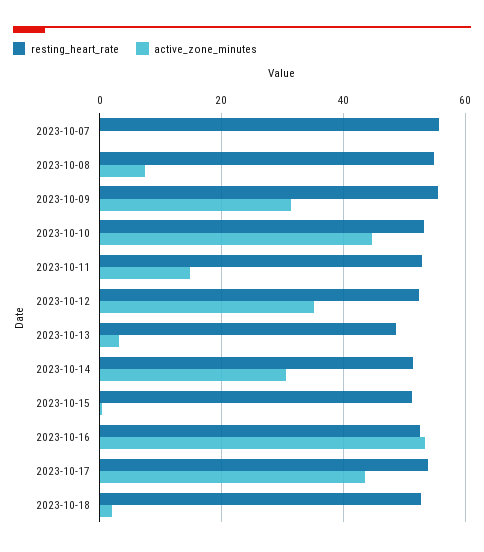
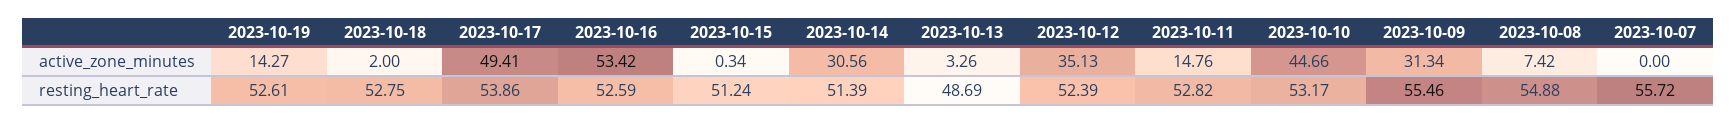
active_zone_minutes, 2023-10-17: 44 -> 49.41
active_zone_minutes, 2023-10-19: none -> 14.27
resting_heart_rate, 2023-10-19: none -> 52.61

